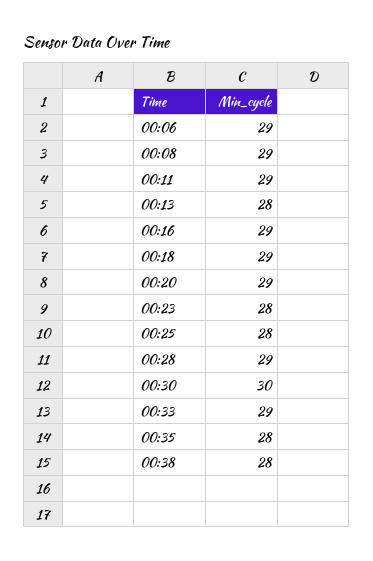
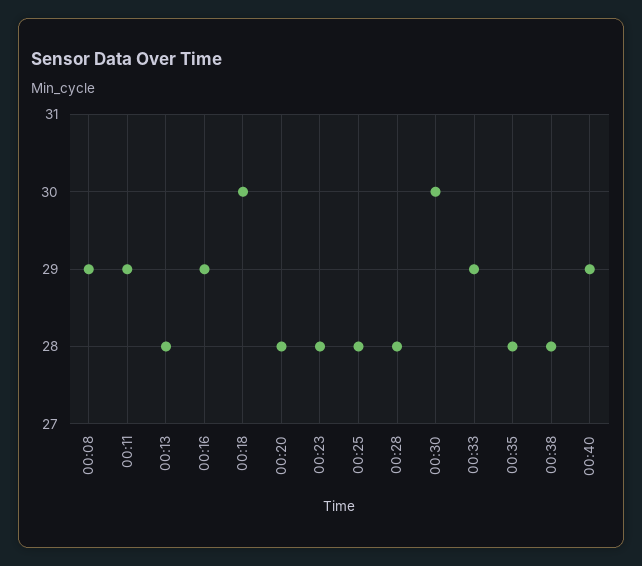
00:06: 29 -> none
00:18: 29 -> 30
00:20: 29 -> 28
00:28: 29 -> 28
00:40: none -> 29

